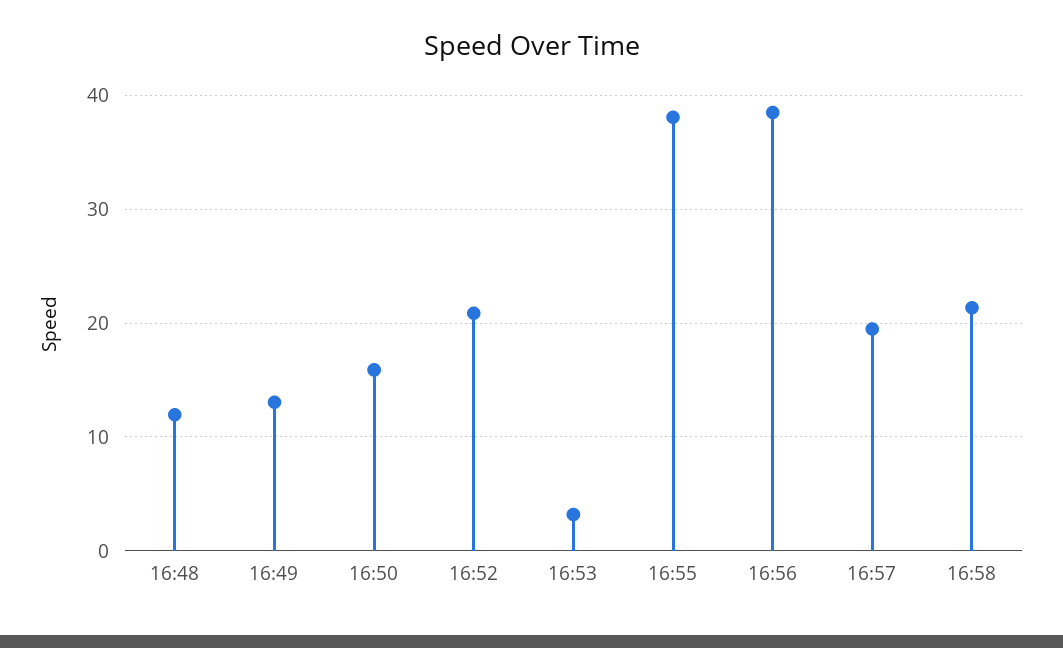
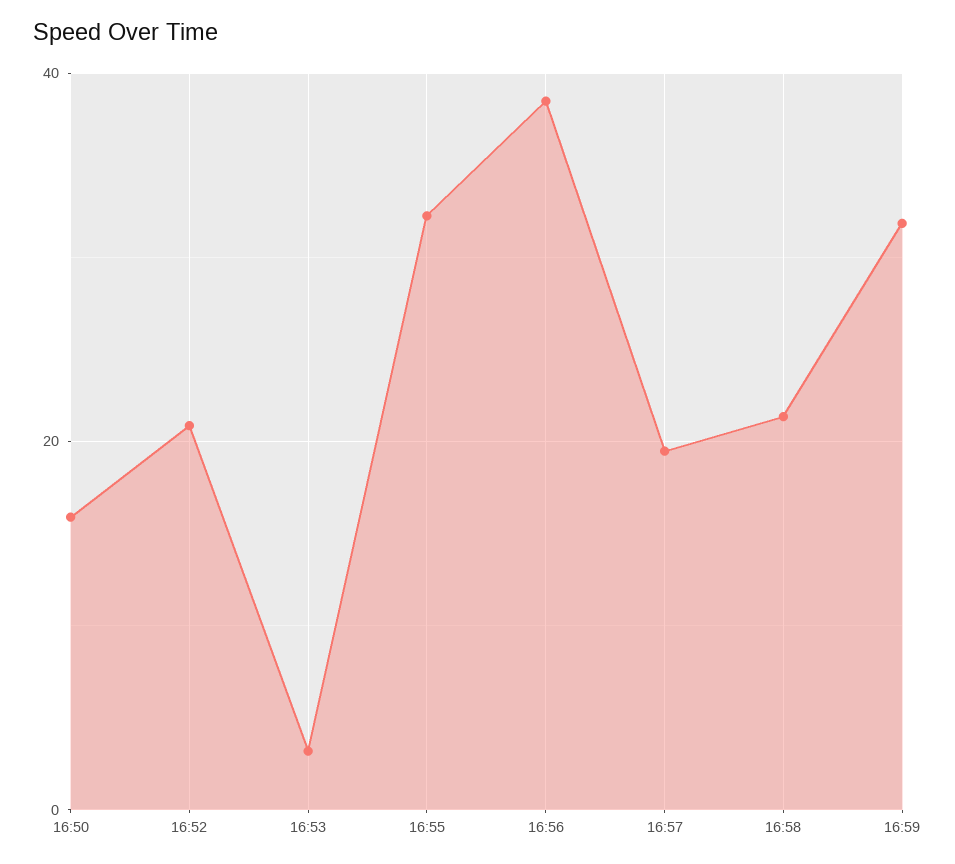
16:48: 12 -> none
16:49: 13 -> none
16:55: 38 -> 32
16:59: none -> 32

